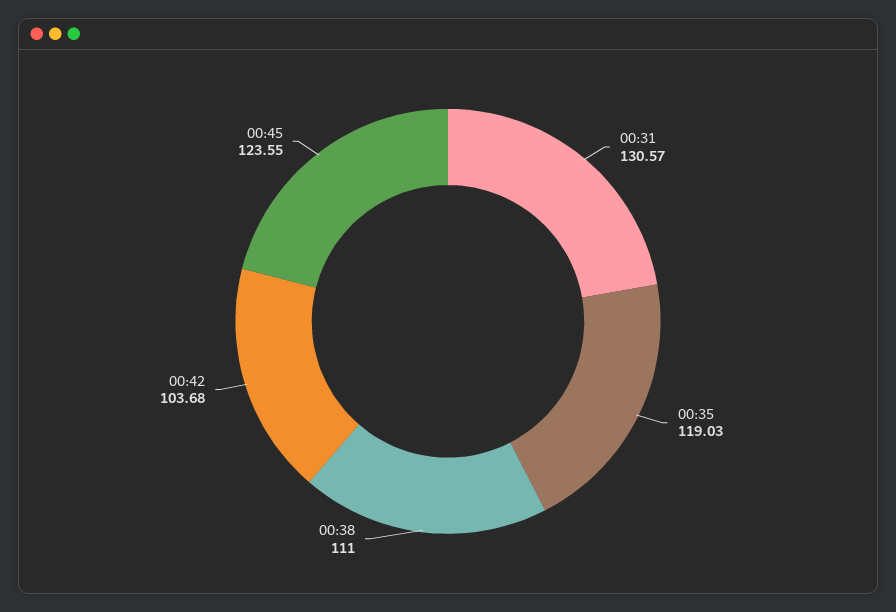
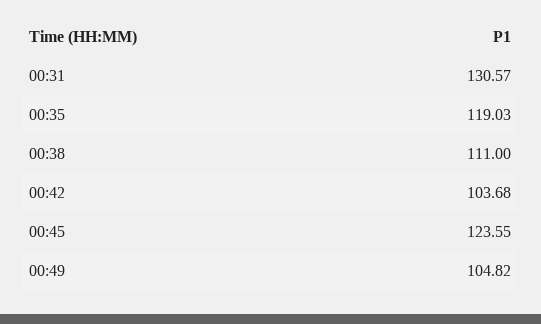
00:49: none -> 104.82

